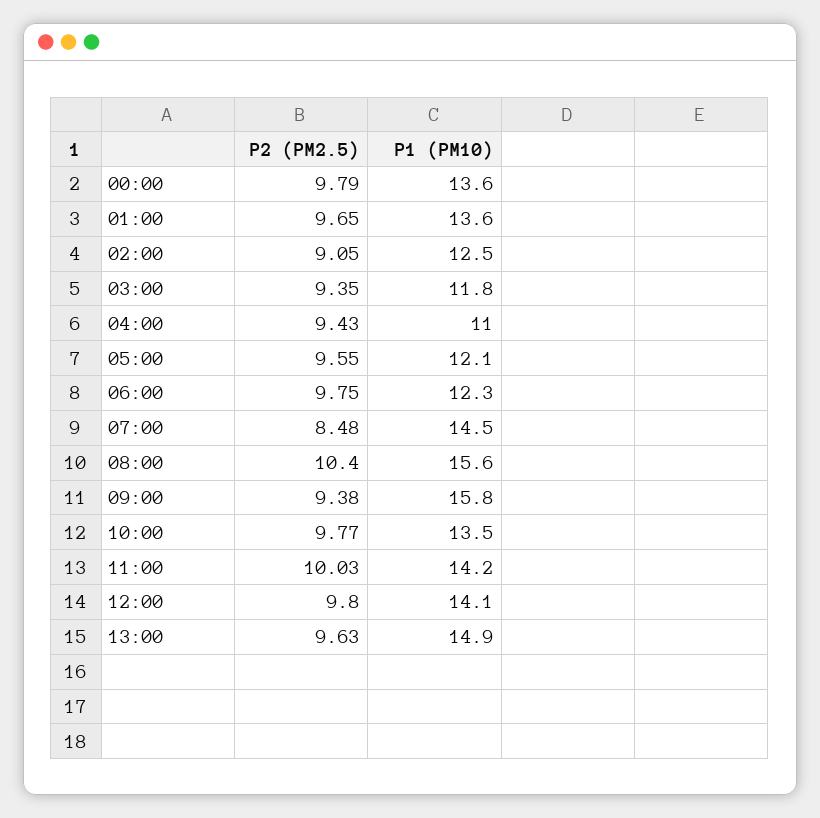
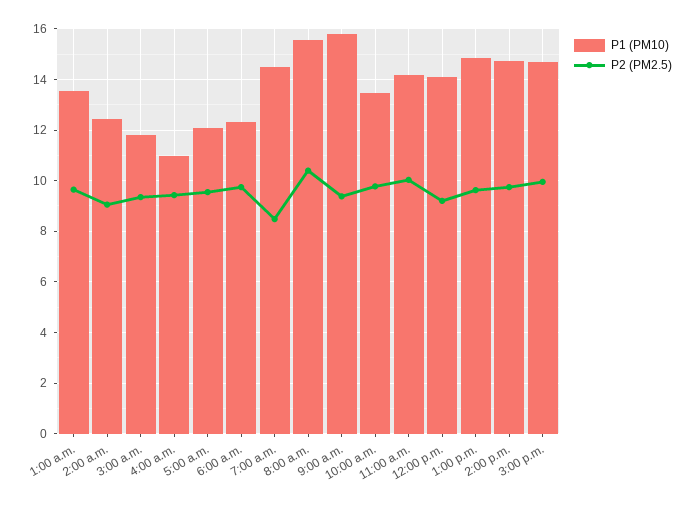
P2 (PM2.5), 00:00: 9.79 -> none
P1 (PM10), 00:00: 13.6 -> none
P2 (PM2.5), 12:00: 9.8 -> 9.25
P1 (PM10), 2:00 p.m.: none -> 14.75
P2 (PM2.5), 2:00 p.m.: none -> 9.75
P1 (PM10), 3:00 p.m.: none -> 14.75
P2 (PM2.5), 3:00 p.m.: none -> 10

